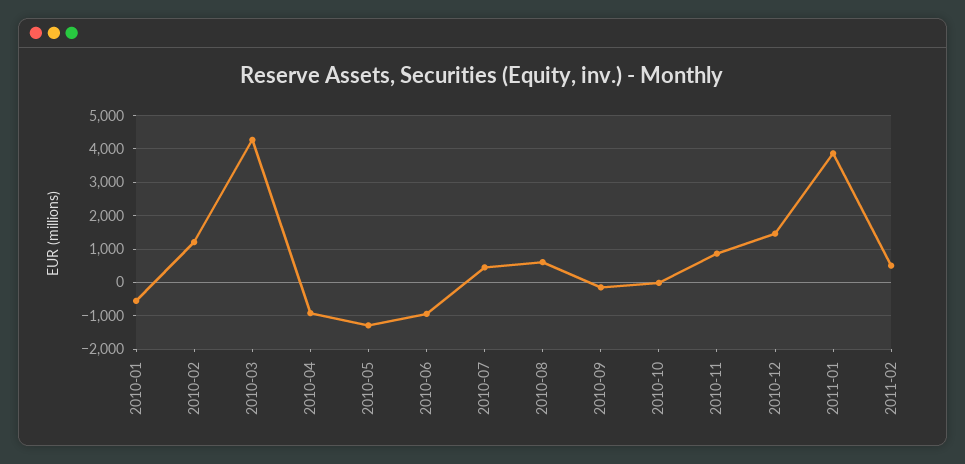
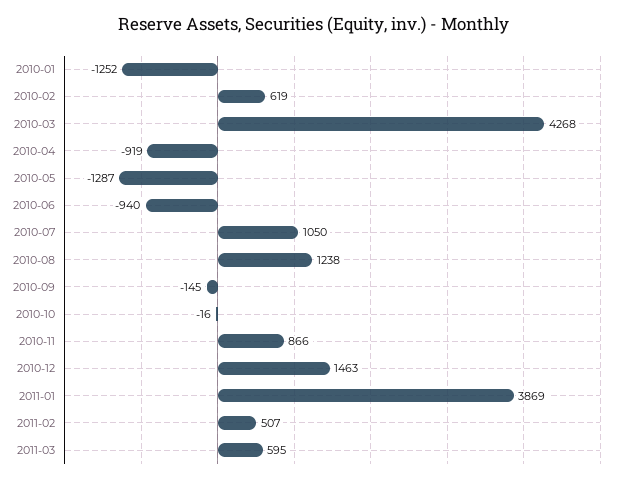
2010-01: -600 -> -1252
2010-02: 1200 -> 619
2010-07: 400 -> 1050
2010-08: 600 -> 1238
2011-03: none -> 595

